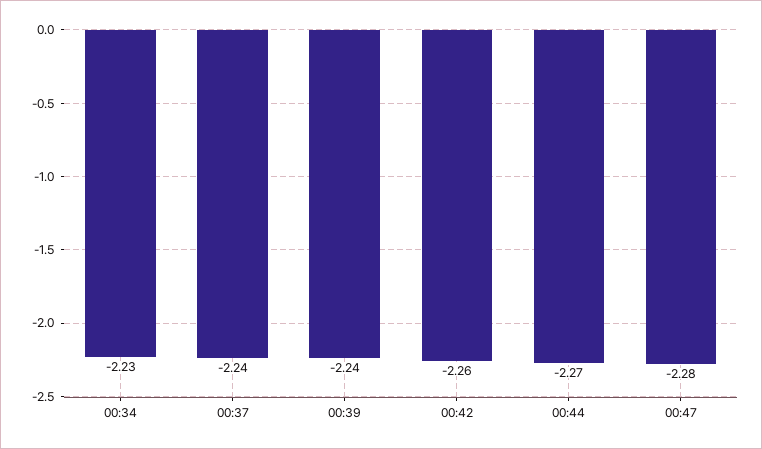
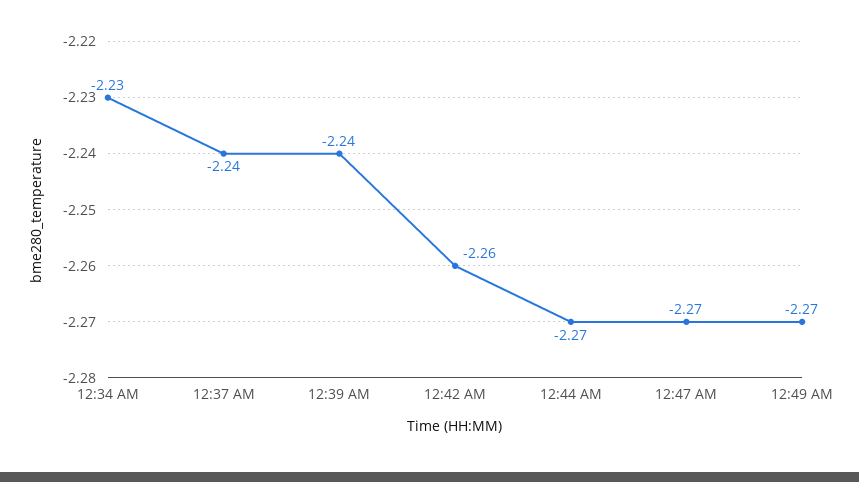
00:47: -2.28 -> -2.27
12:49 AM: none -> -2.27

